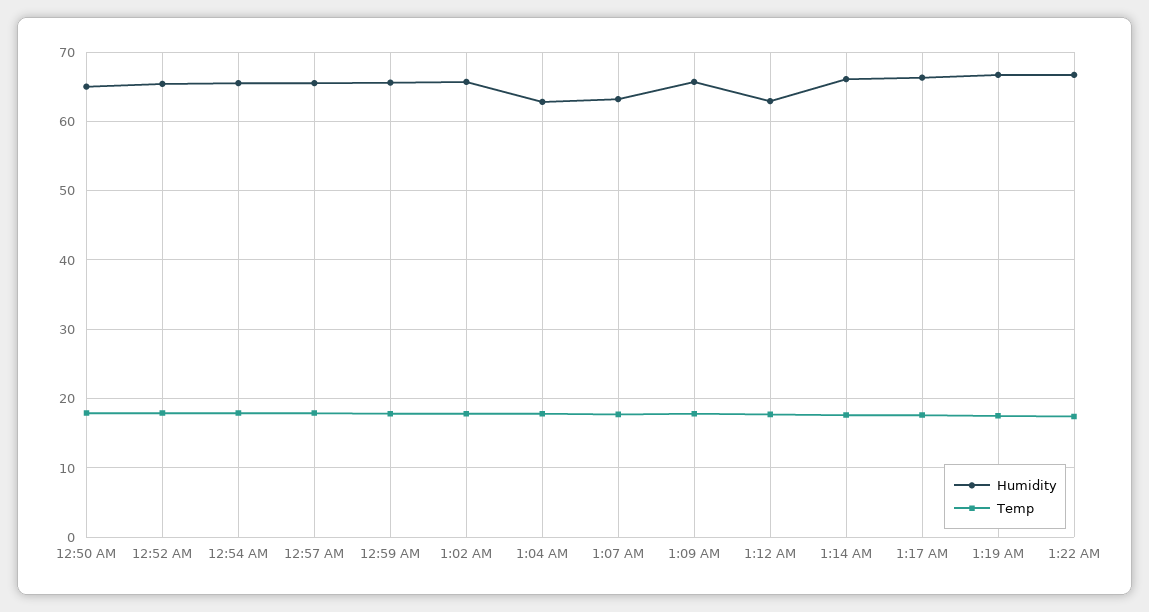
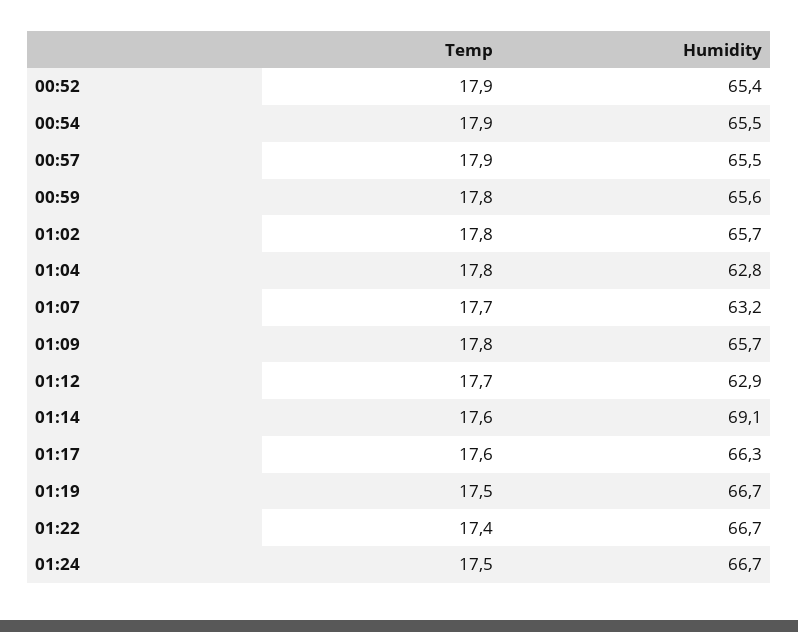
Humidity, 12:50 AM: 65 -> none
Temp, 12:50 AM: 18 -> none
Humidity, 1:14 AM: 66 -> 69.1
Temp, 01:24: none -> 17.5
Humidity, 01:24: none -> 66.7

